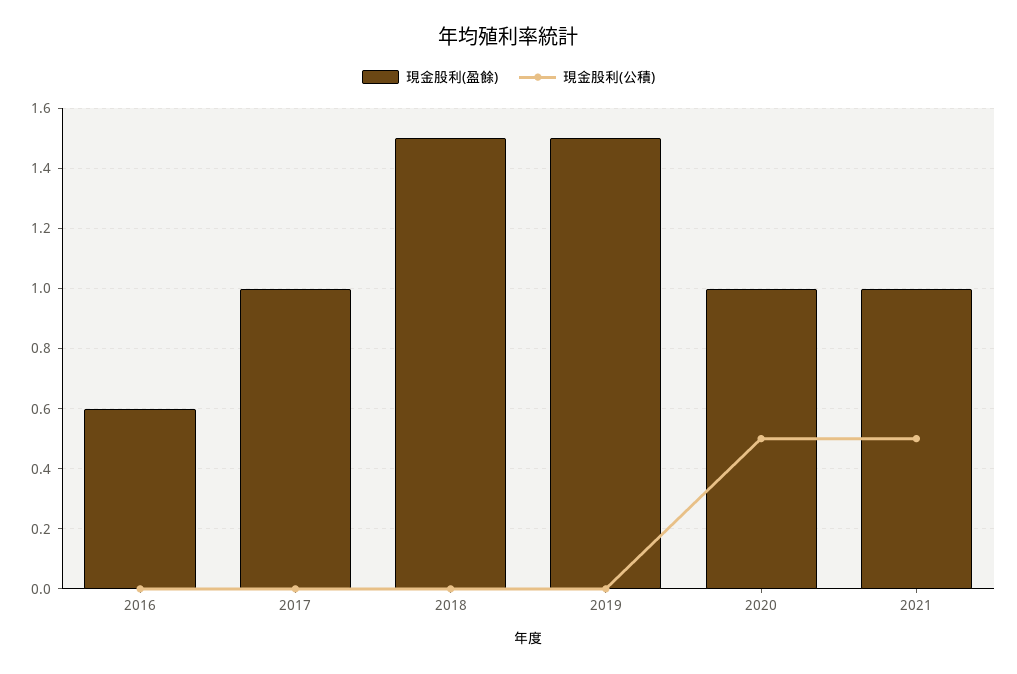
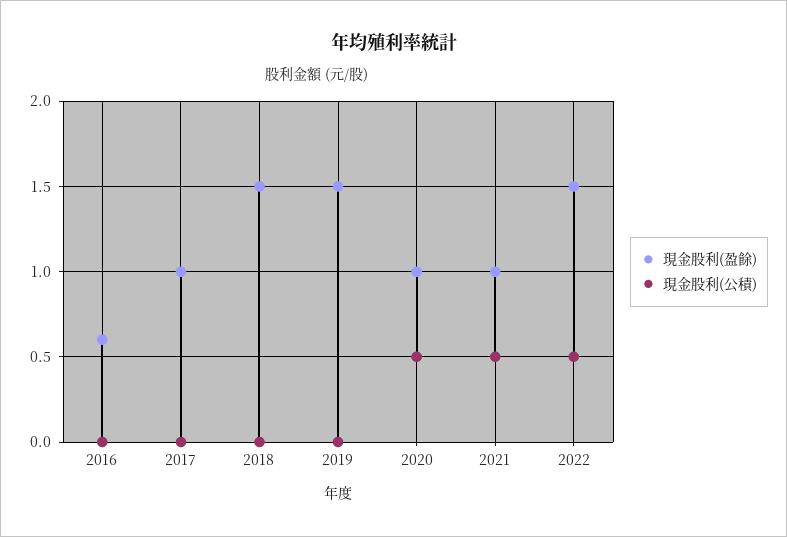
現金股利(盈餘), 2022: none -> 1.5
現金股利(公積), 2022: none -> 0.5

